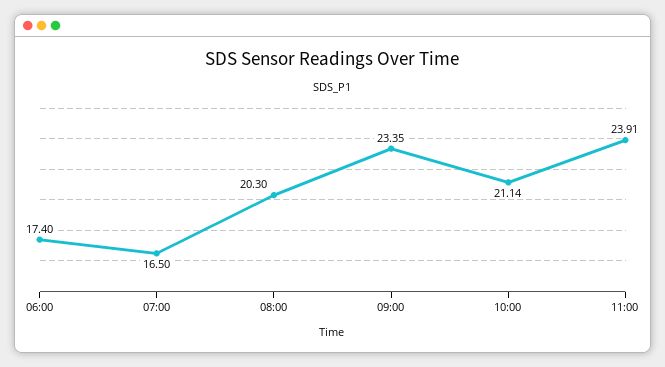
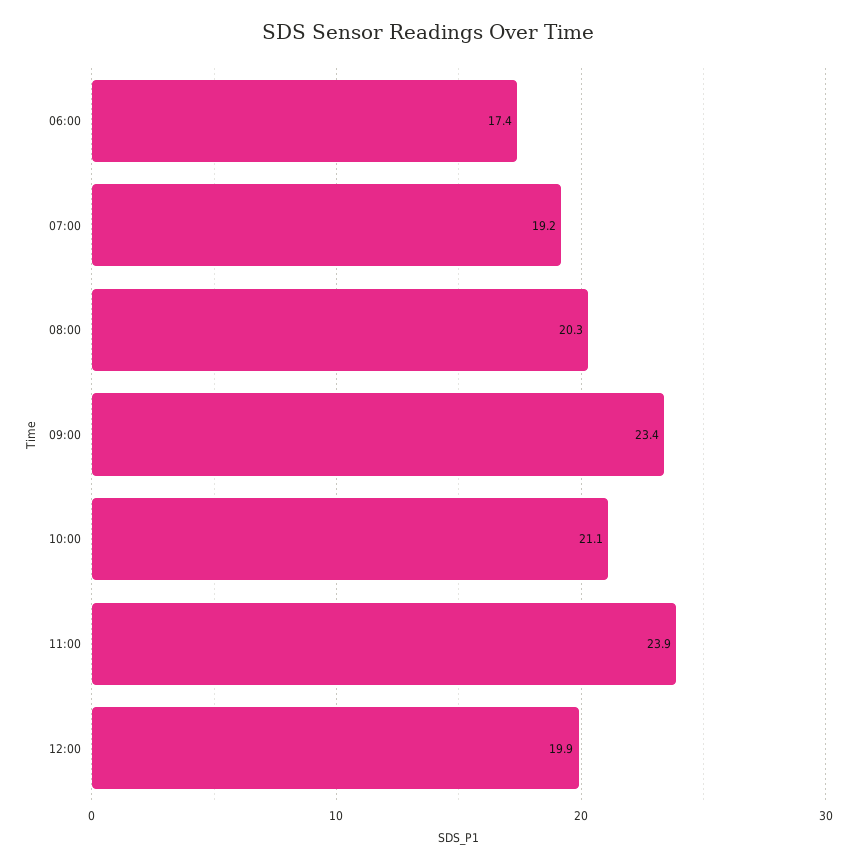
07:00: 16.5 -> 19.2
12:00: none -> 19.9

